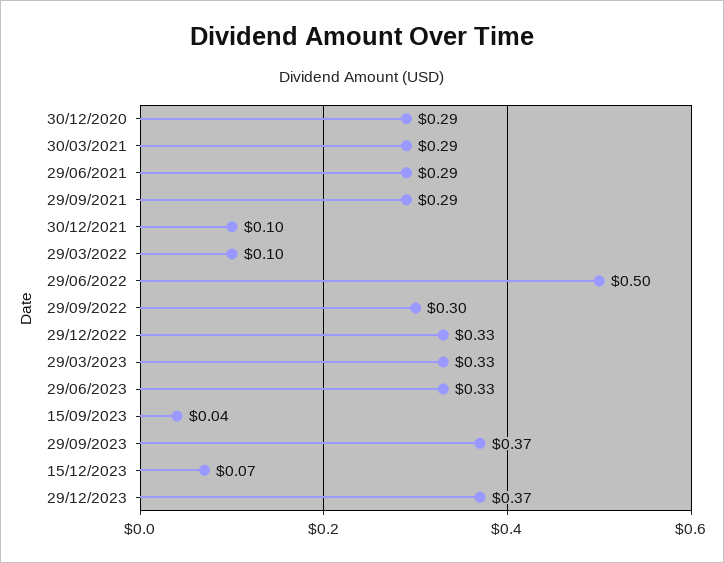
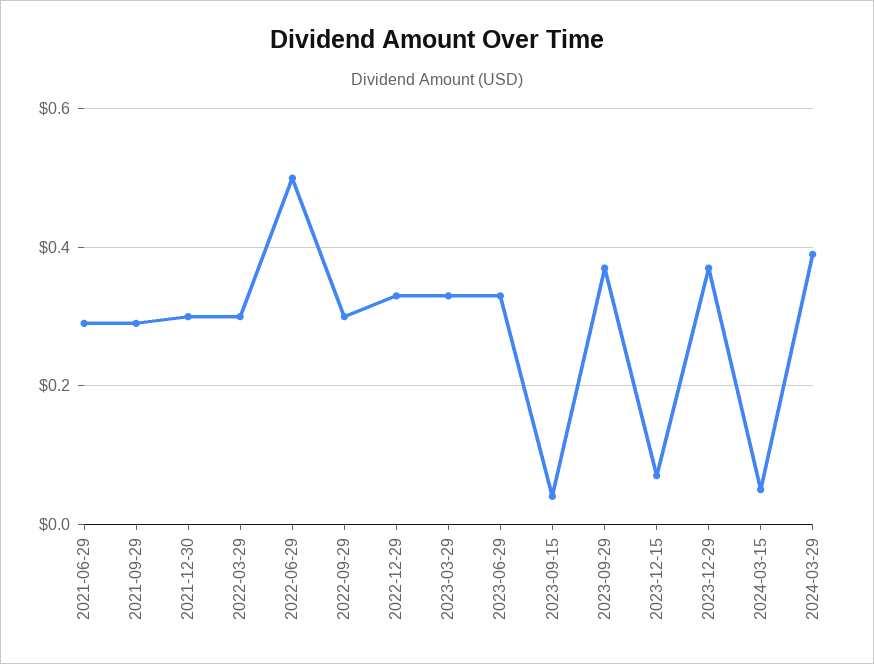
30/12/2020: 0.29 -> none
30/03/2021: 0.29 -> none
30/12/2021: 0.1 -> 0.3
29/03/2022: 0.1 -> 0.3
2024-03-15: none -> 0.05
2024-03-29: none -> 0.4

